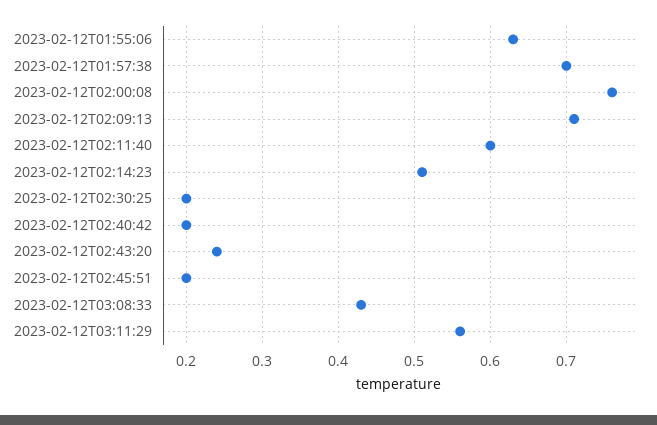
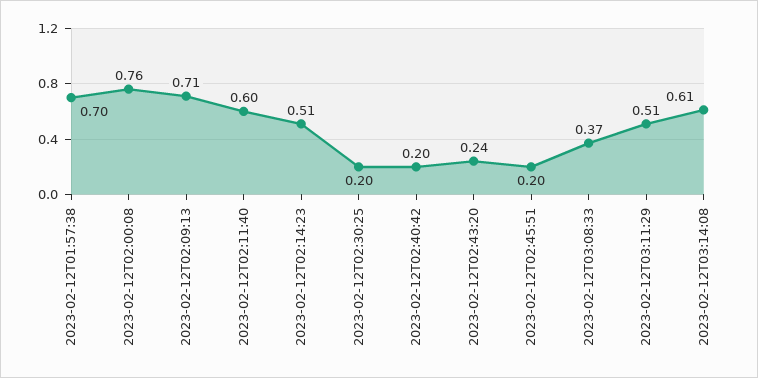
2023-02-12T01:55:06: 0.63 -> none
2023-02-12T03:08:33: 0.43 -> 0.37
2023-02-12T03:11:29: 0.56 -> 0.51
2023-02-12T03:14:08: none -> 0.61

